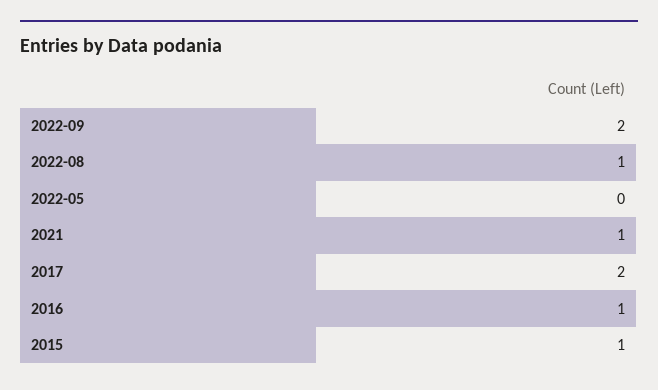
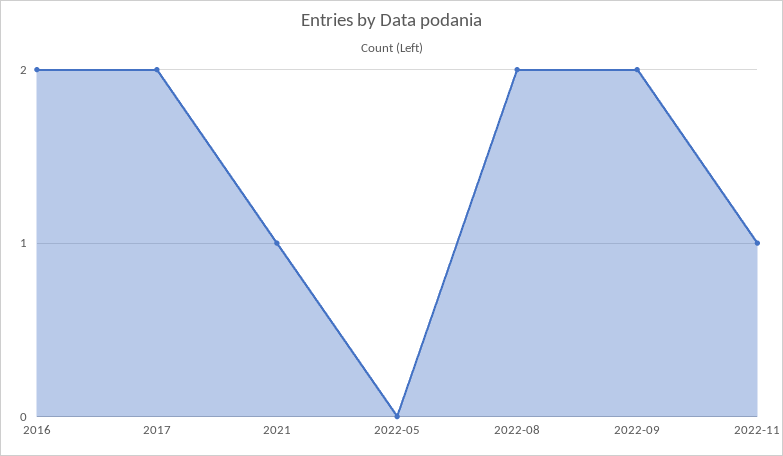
2022-08: 1 -> 2
2016: 1 -> 2
2015: 1 -> none
2022-11: none -> 1

